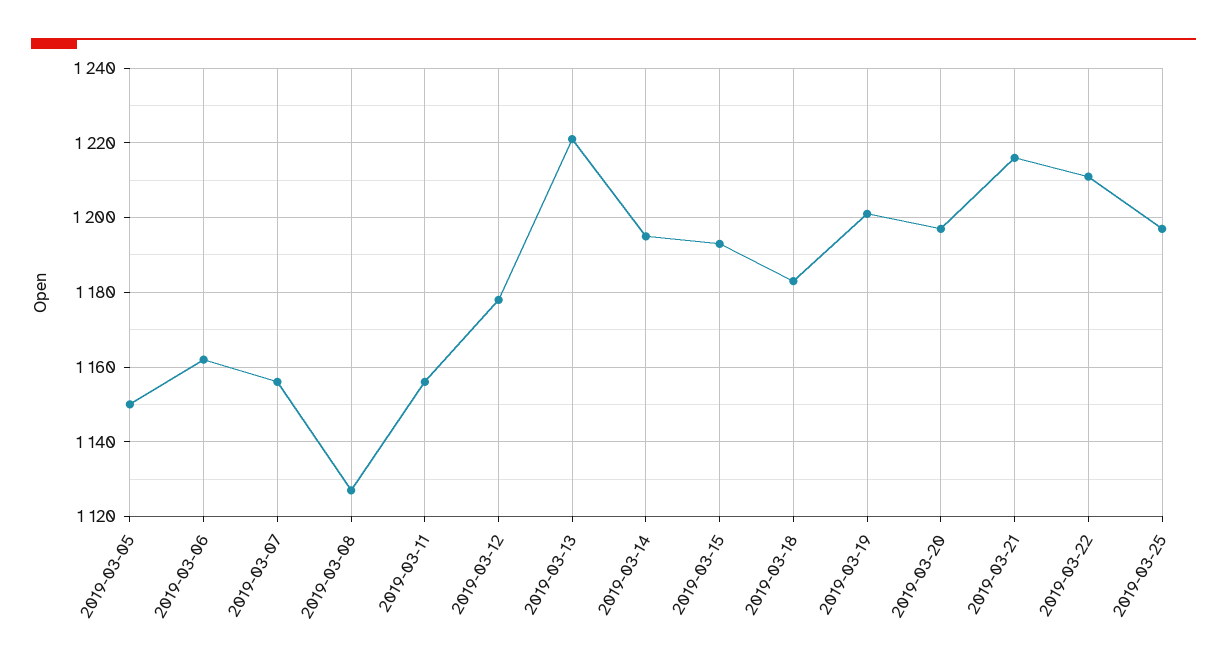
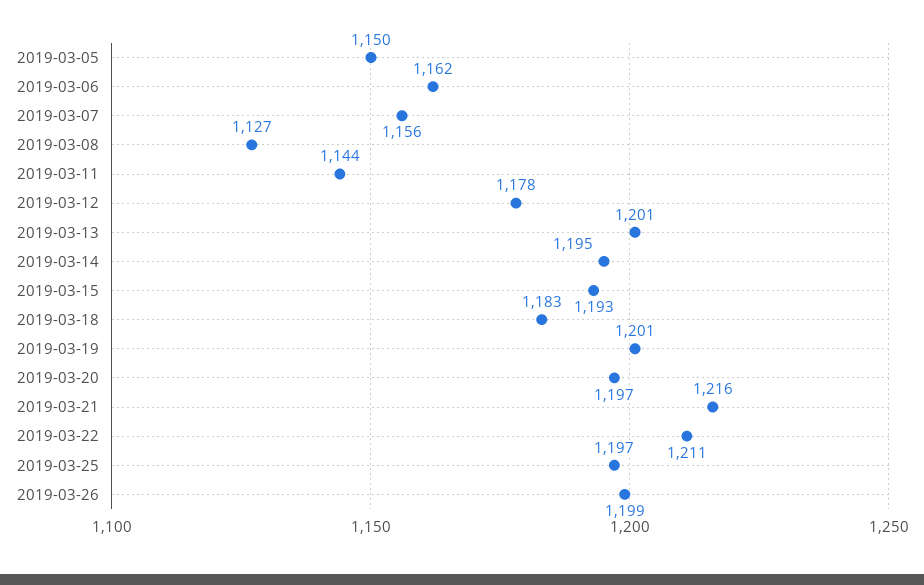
2019-03-11: 1155 -> 1144
2019-03-13: 1220 -> 1201
2019-03-26: none -> 1199

